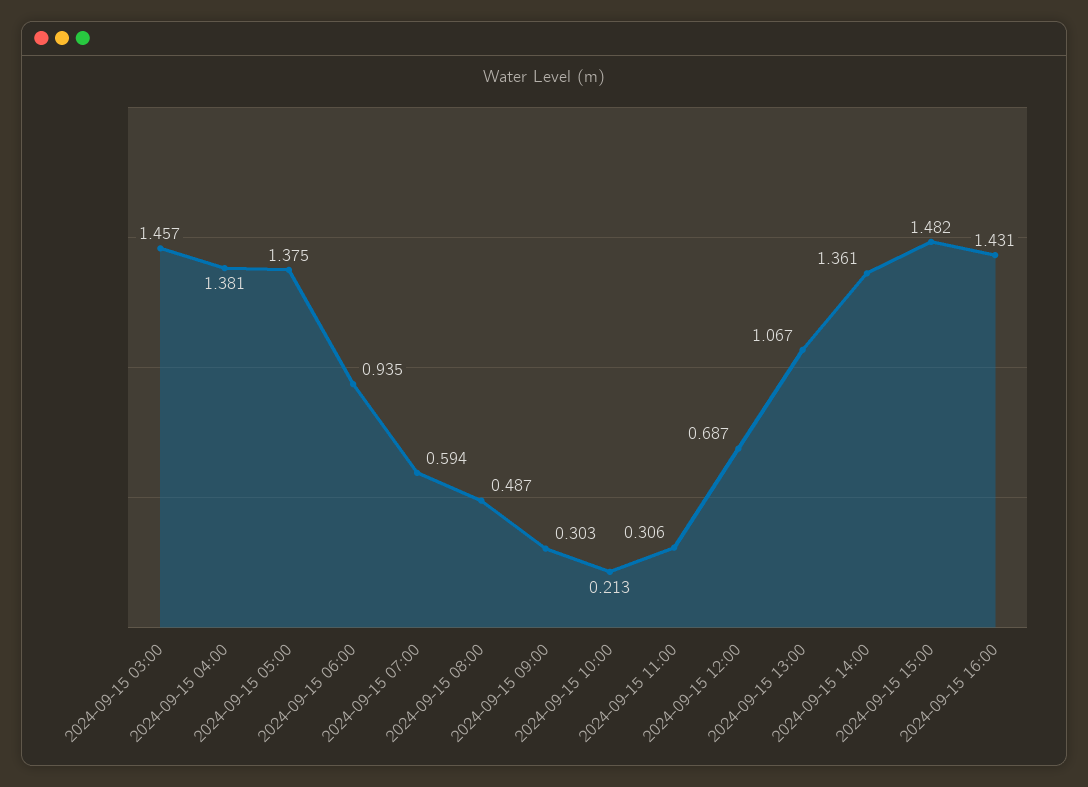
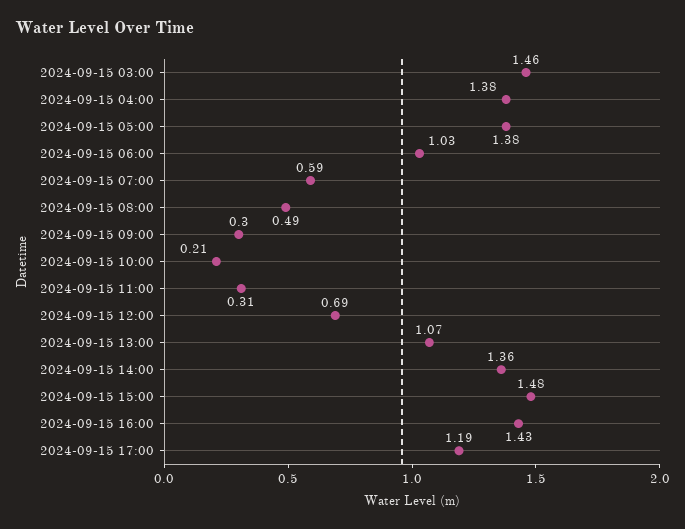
2024-09-15 06:00: 0.935 -> 1.03
2024-09-15 17:00: none -> 1.19

